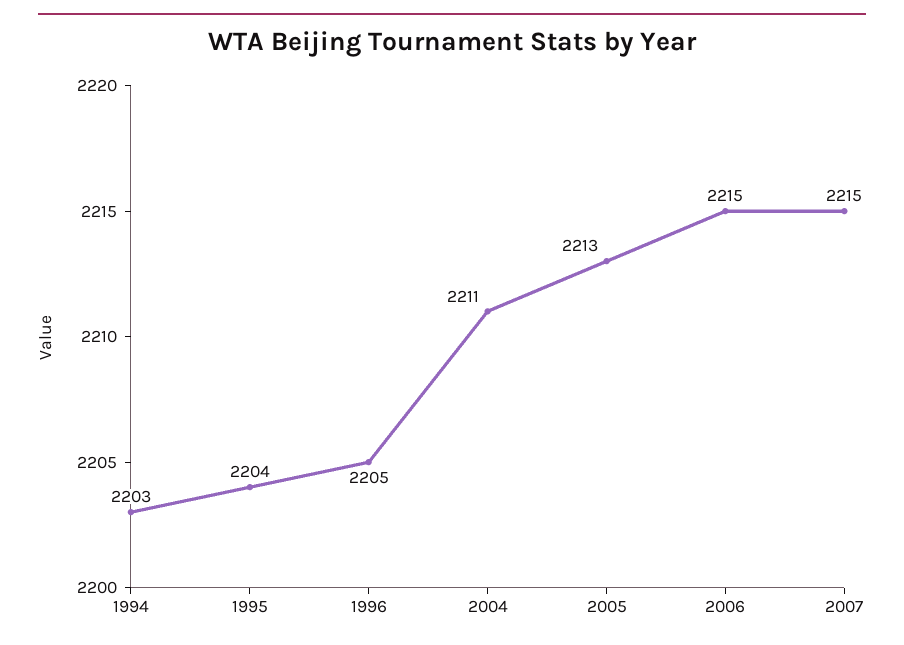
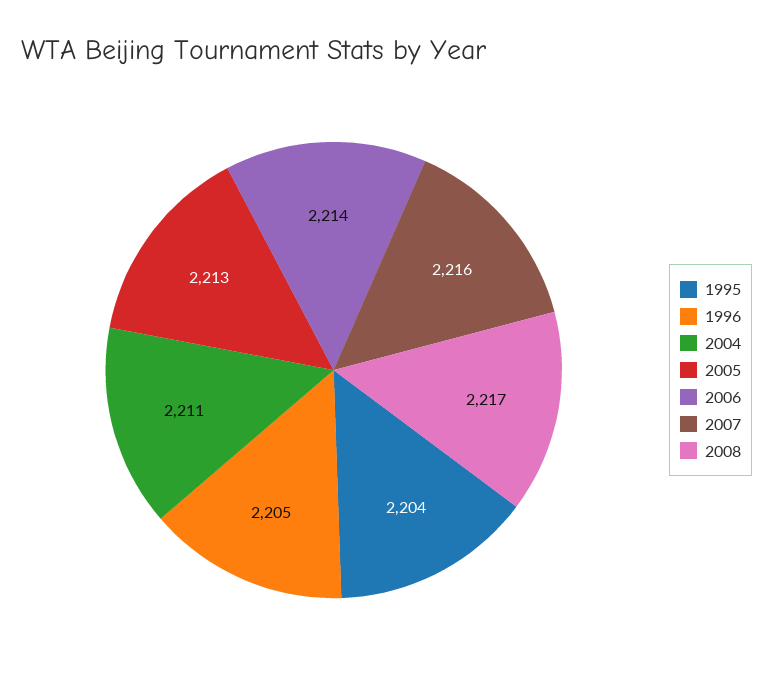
1994: 2203 -> none
2006: 2215 -> 2214
2007: 2215 -> 2216
2008: none -> 2217

